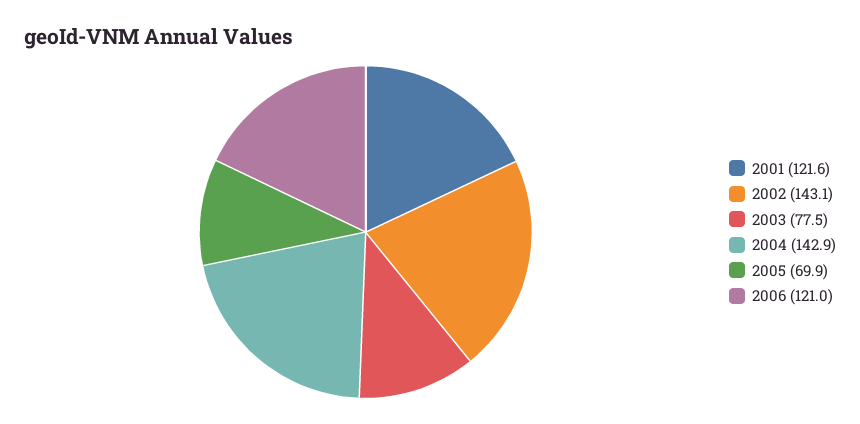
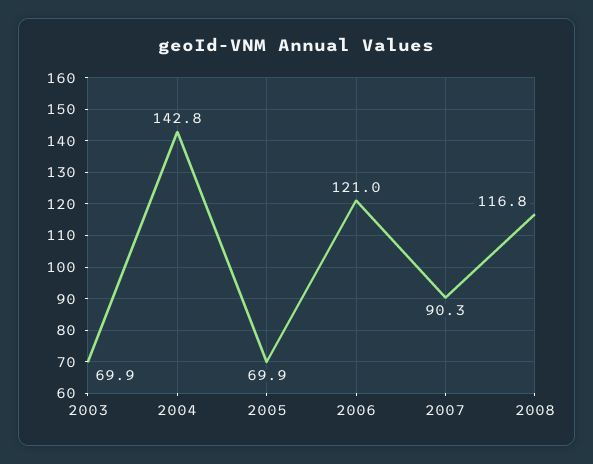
2001: 121.6 -> none
2002: 143.1 -> none
2003: 77.5 -> 69.9
2004: 142.9 -> 142.8
2007: none -> 90.3
2008: none -> 116.8

